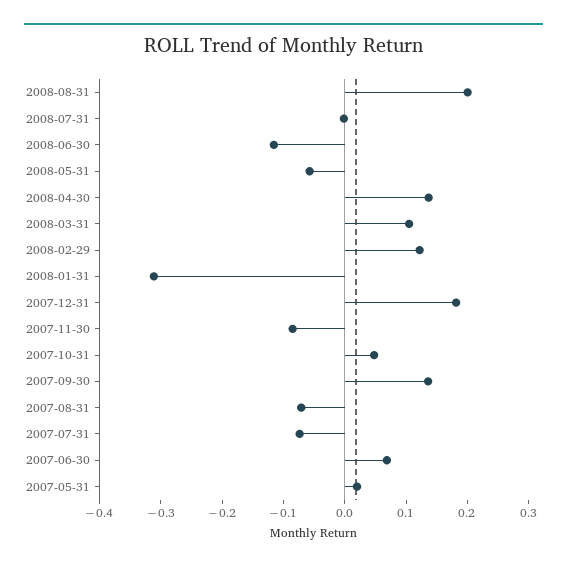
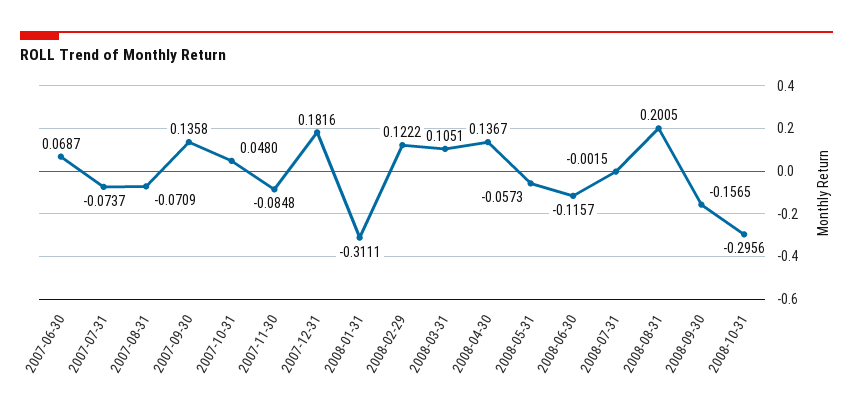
2007-05-31: 0.02 -> none
2008-09-30: none -> -0.1565
2008-10-31: none -> -0.2956

